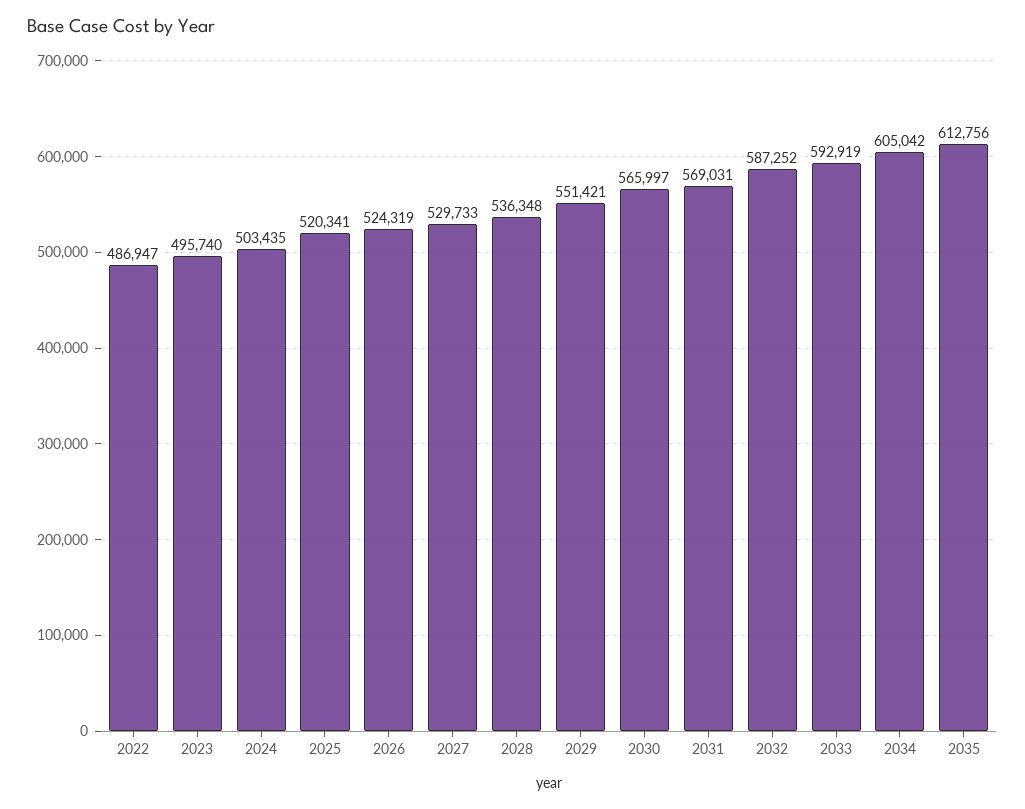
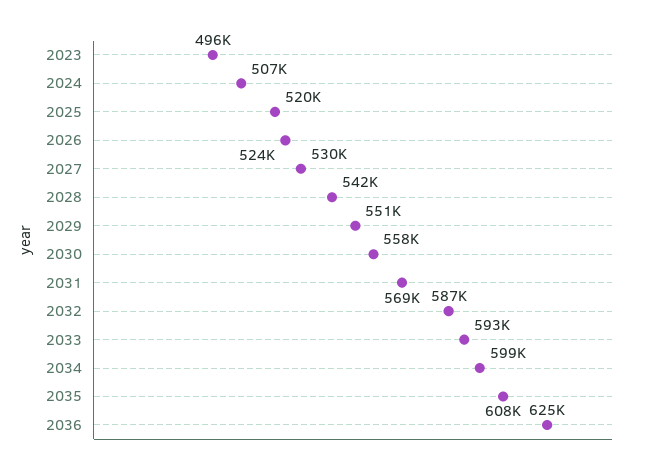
2022: 486947 -> none
2024: 503435 -> 507000
2028: 536348 -> 542000
2030: 565997 -> 558000
2034: 605042 -> 599000
2035: 612756 -> 608000
2036: none -> 625000

